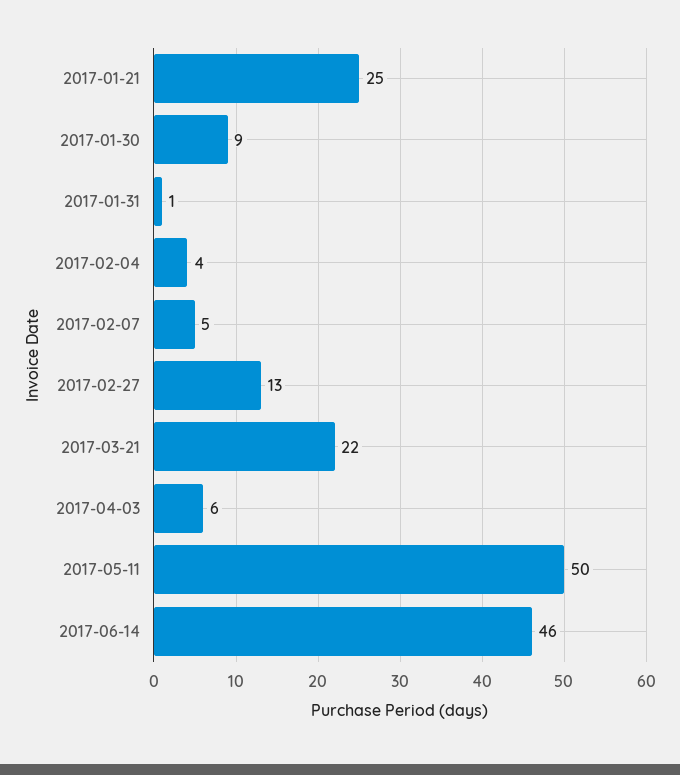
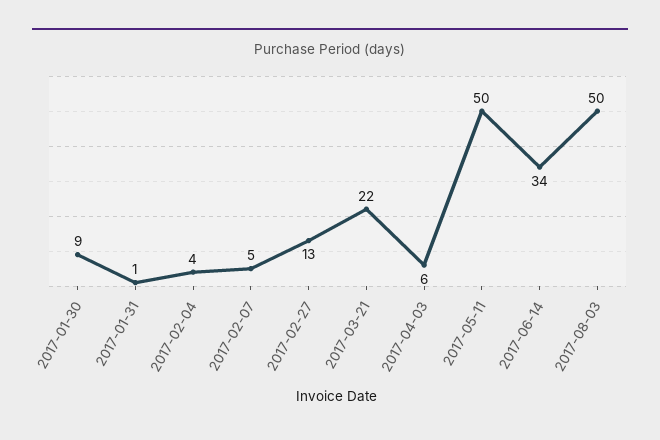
2017-01-21: 25 -> none
2017-06-14: 46 -> 34
2017-08-03: none -> 50

